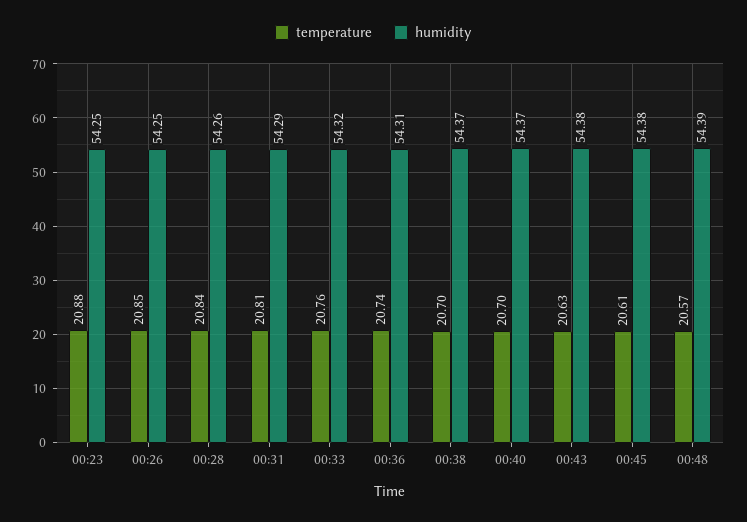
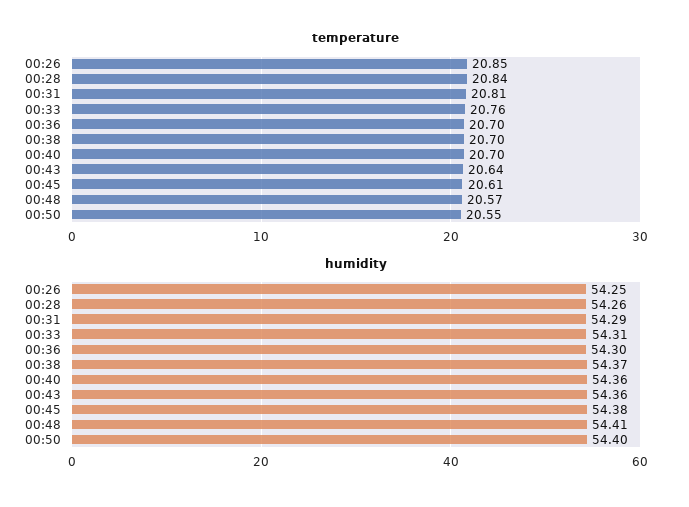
temperature, 00:23: 20.88 -> none
humidity, 00:23: 54.25 -> none
humidity, 00:33: 54.32 -> 54.31
temperature, 00:36: 20.74 -> 20.7
humidity, 00:36: 54.31 -> 54.3
humidity, 00:40: 54.37 -> 54.36
temperature, 00:43: 20.63 -> 20.64
humidity, 00:43: 54.38 -> 54.36
humidity, 00:48: 54.39 -> 54.41
temperature, 00:50: none -> 20.55
humidity, 00:50: none -> 54.4

